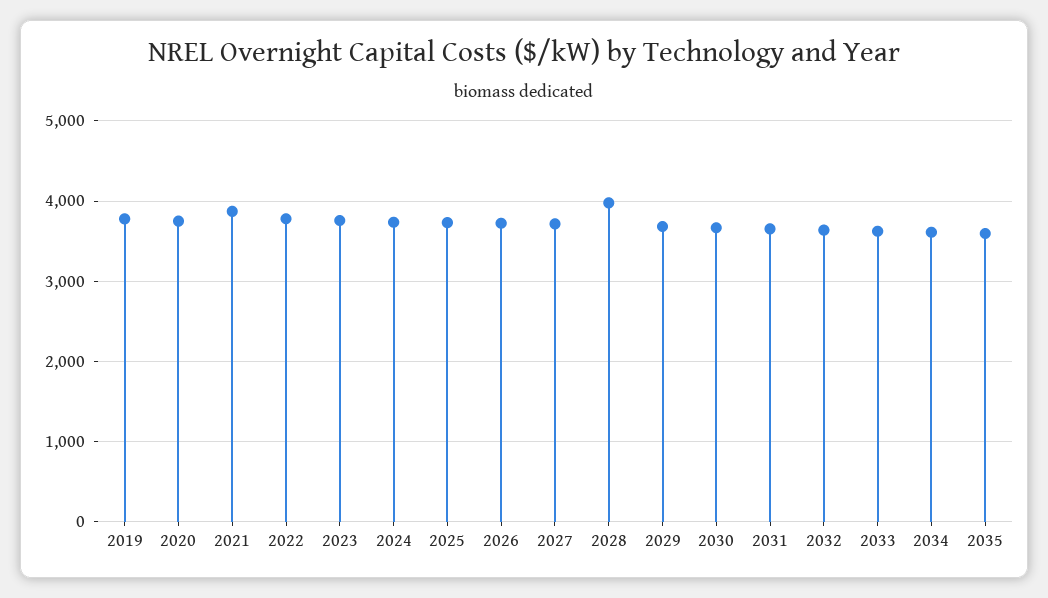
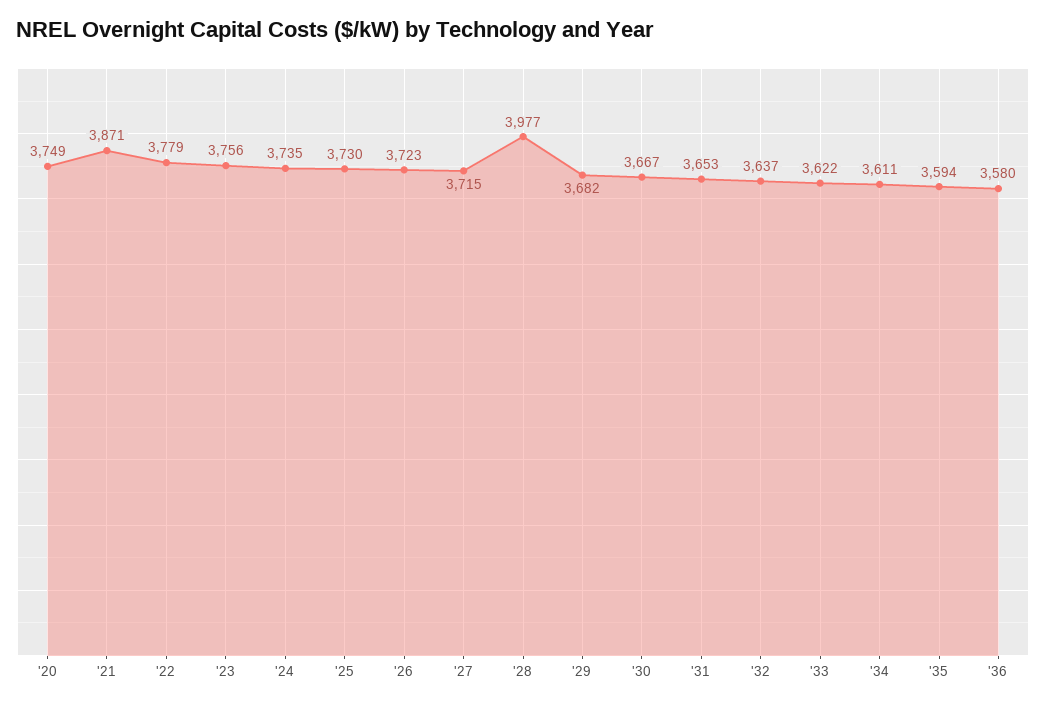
2019: 3800 -> none
'36: none -> 3580

